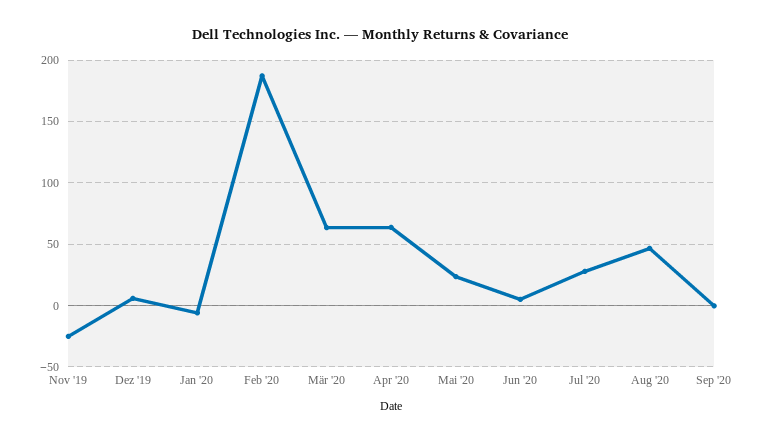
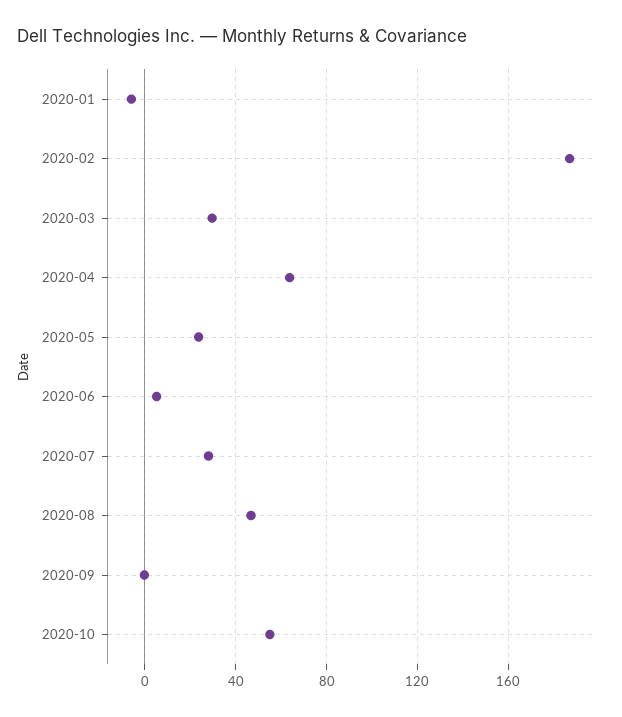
Nov '19: -25 -> none
Dez '19: 5 -> none
Mär '20: 65 -> 30
2020-10: none -> 55

